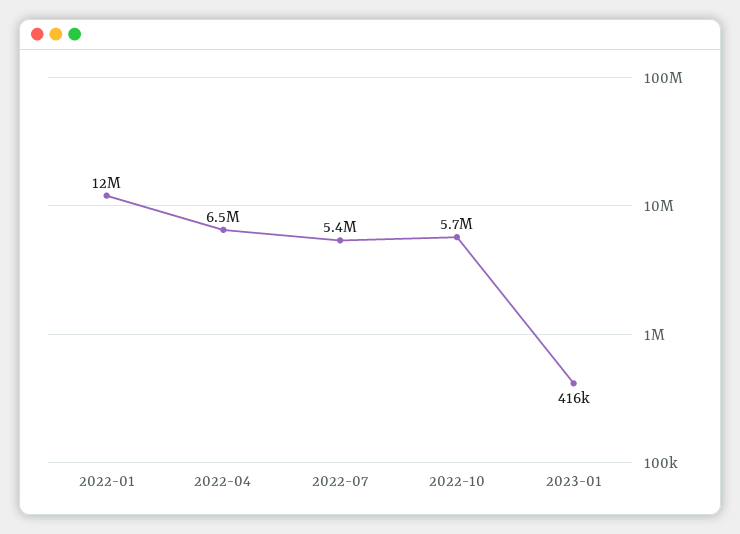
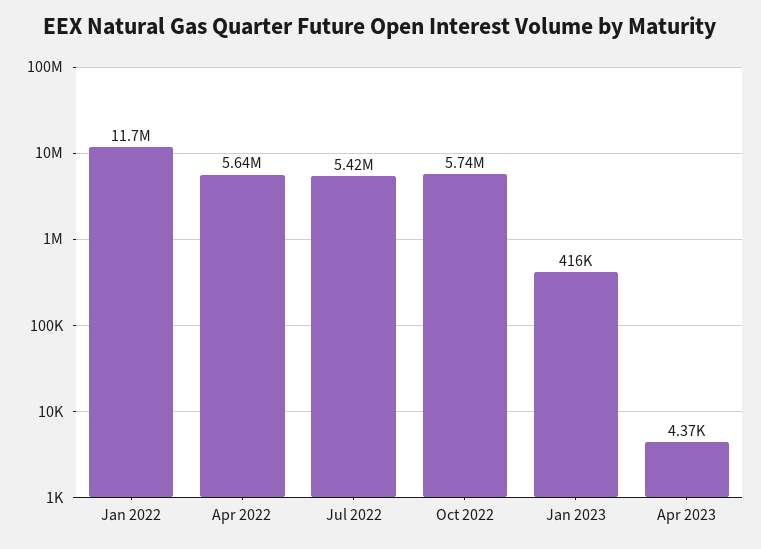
2022-04: 6500000 -> 5640000
Apr 2023: none -> 4370

